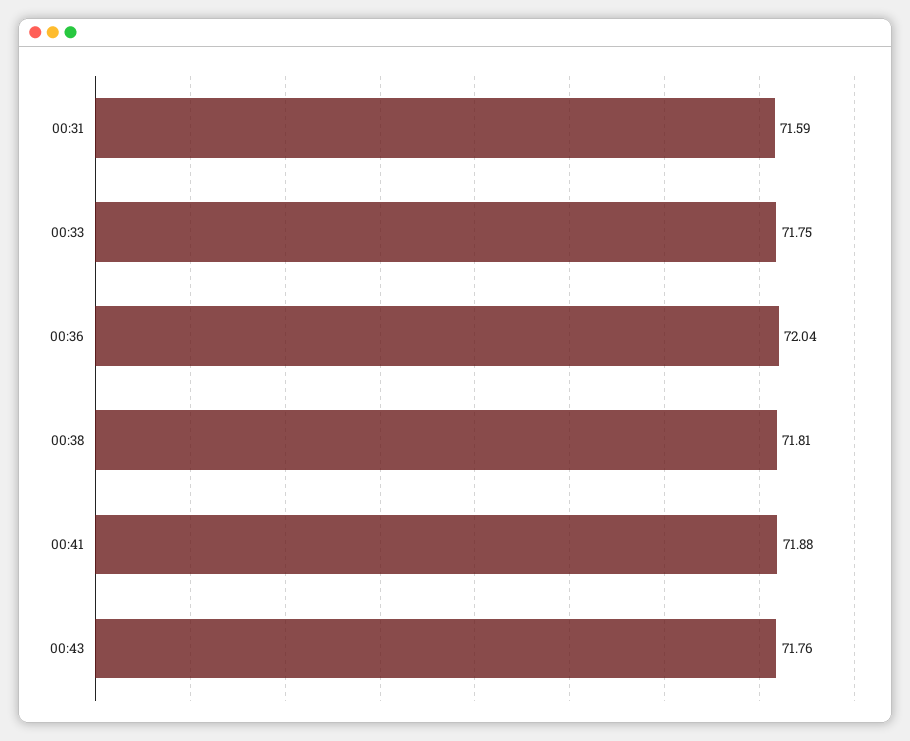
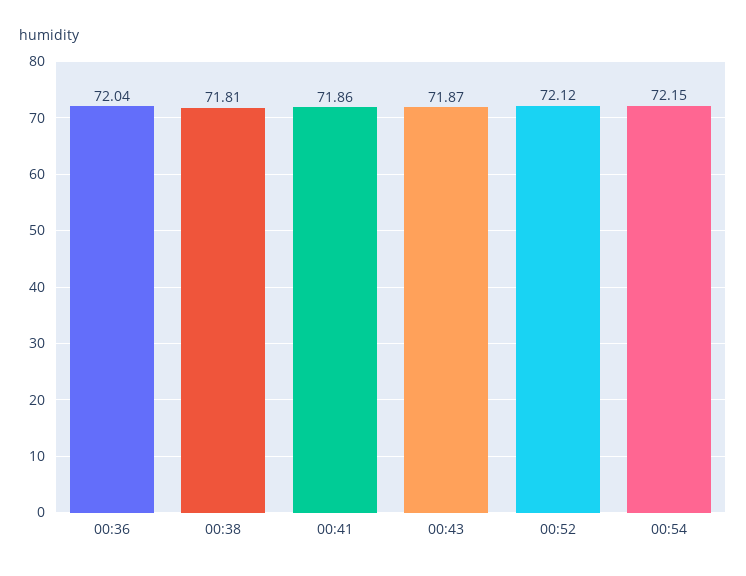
00:31: 71.59 -> none
00:33: 71.75 -> none
00:41: 71.88 -> 71.86
00:43: 71.76 -> 71.87
00:52: none -> 72.12
00:54: none -> 72.15

